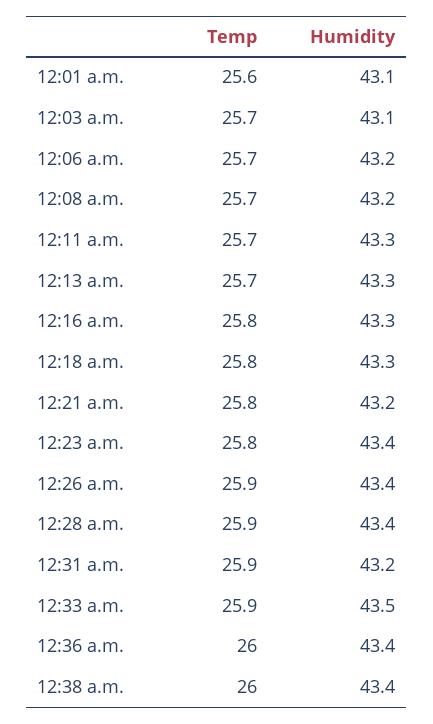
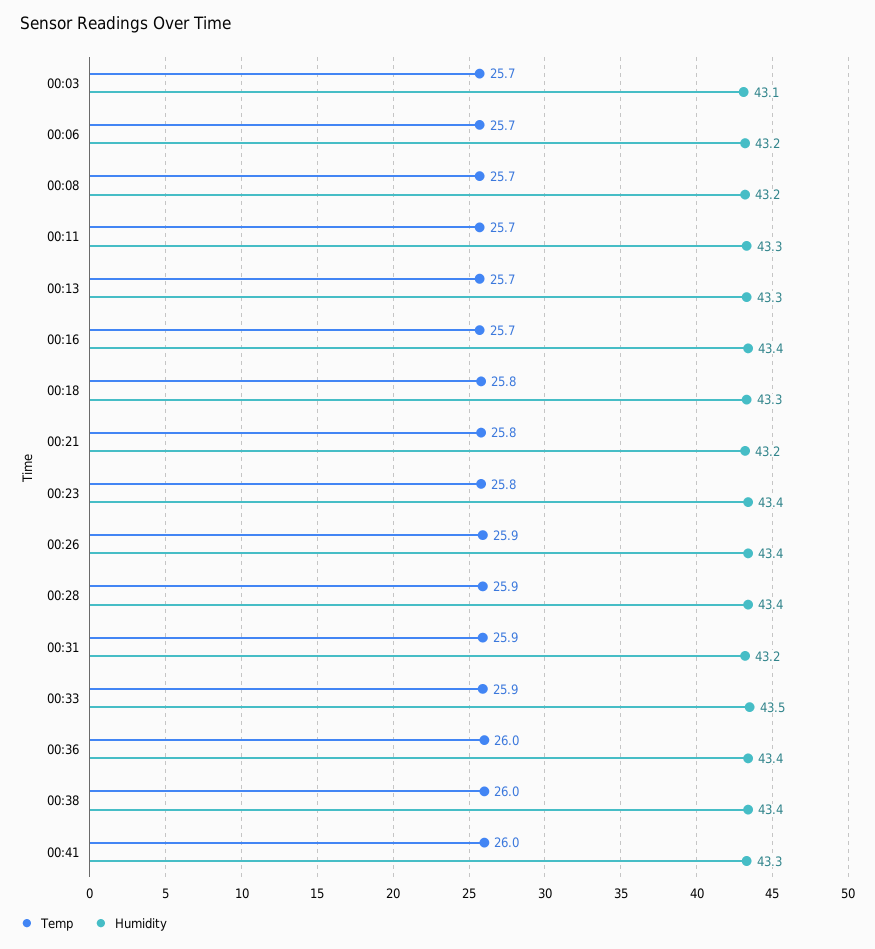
Temp, 12:01 a.m.: 25.6 -> none
Humidity, 12:01 a.m.: 43.1 -> none
Temp, 12:16 a.m.: 25.8 -> 25.7
Humidity, 12:16 a.m.: 43.3 -> 43.4
Temp, 00:41: none -> 26
Humidity, 00:41: none -> 43.3

